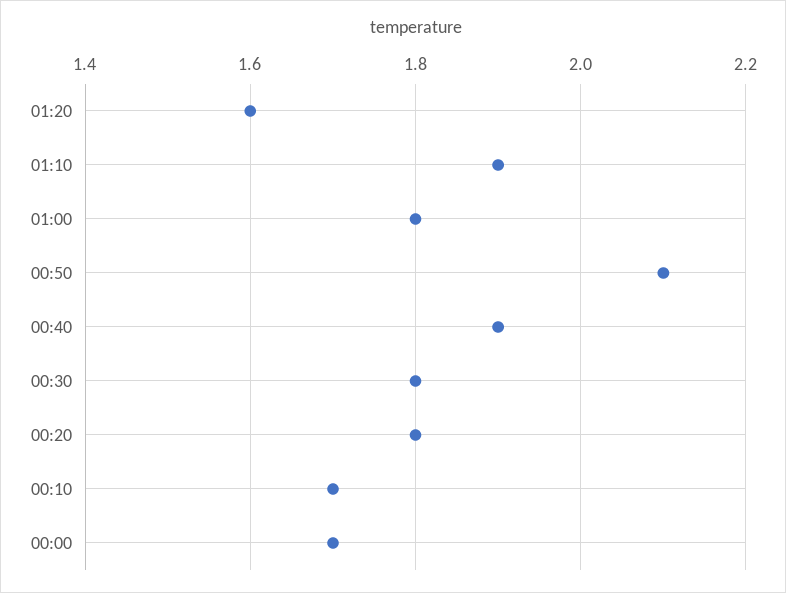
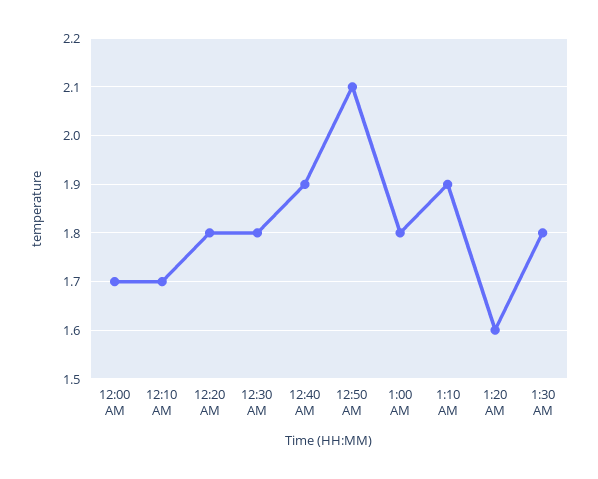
1:30 AM: none -> 1.8

